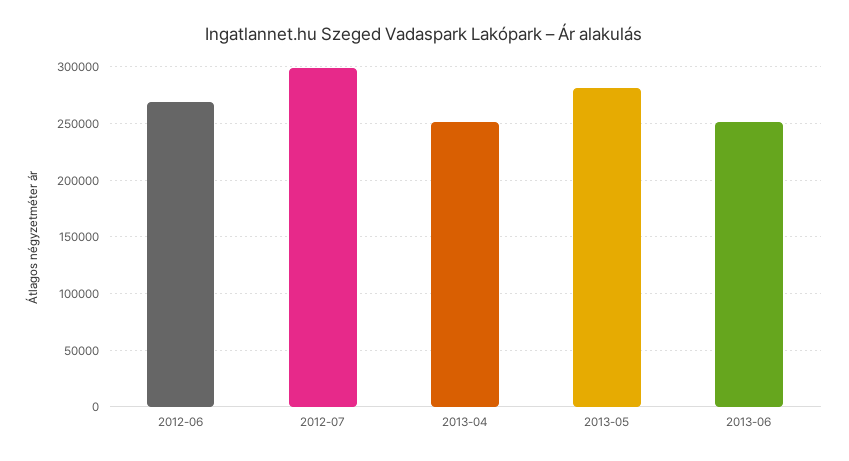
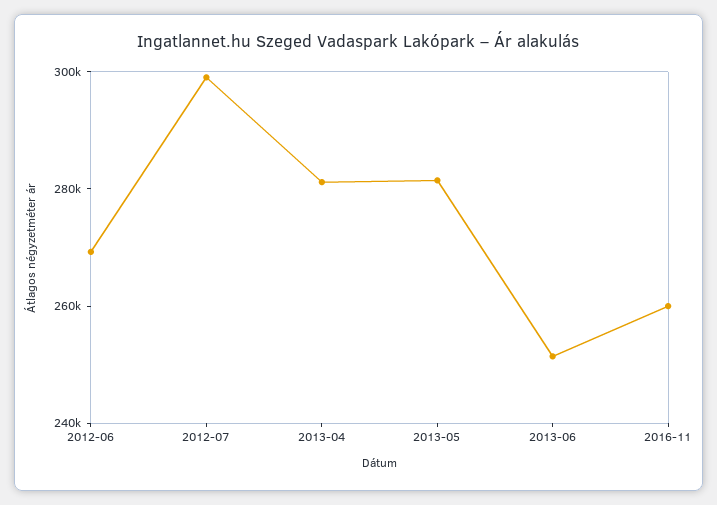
2013-04: 250000 -> 280000
2016-11: none -> 260000

